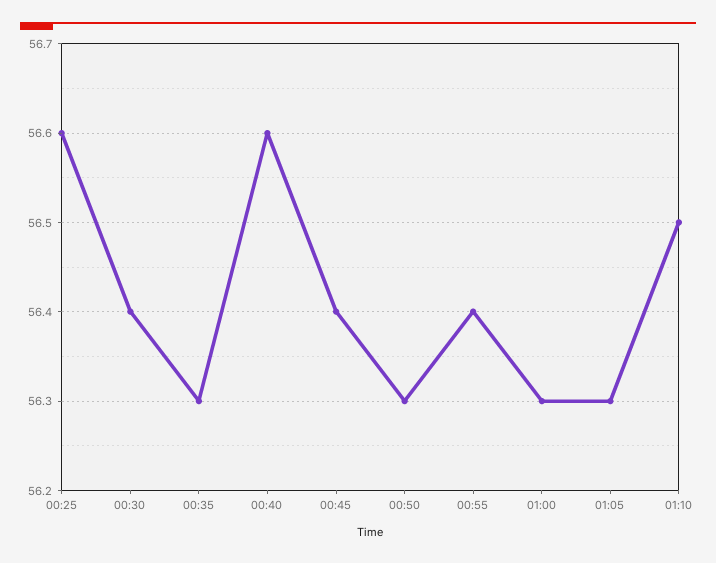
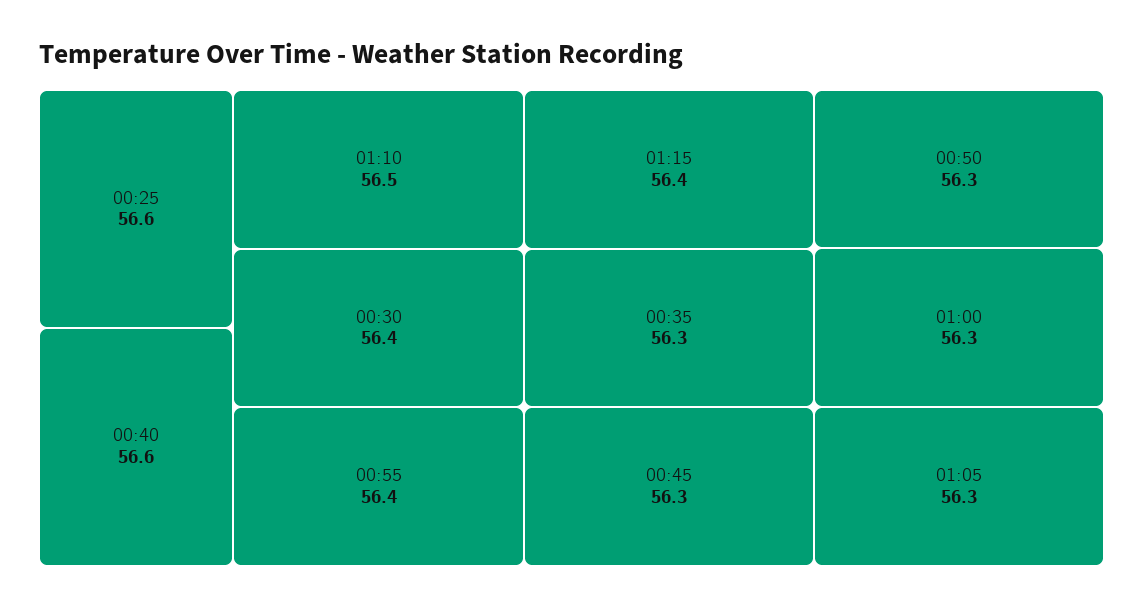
00:45: 56.4 -> 56.3
01:15: none -> 56.4

